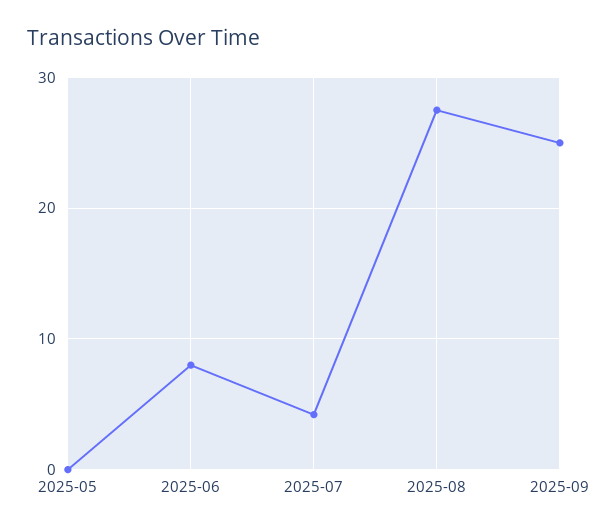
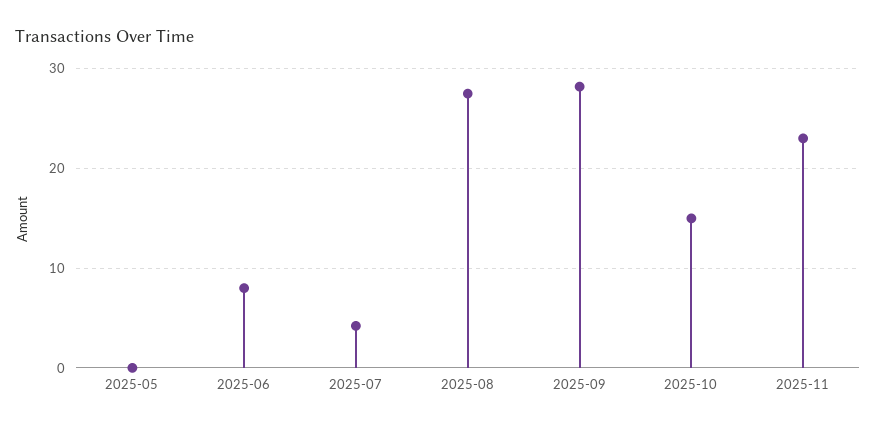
2025-09: 25 -> 28
2025-10: none -> 15
2025-11: none -> 23

